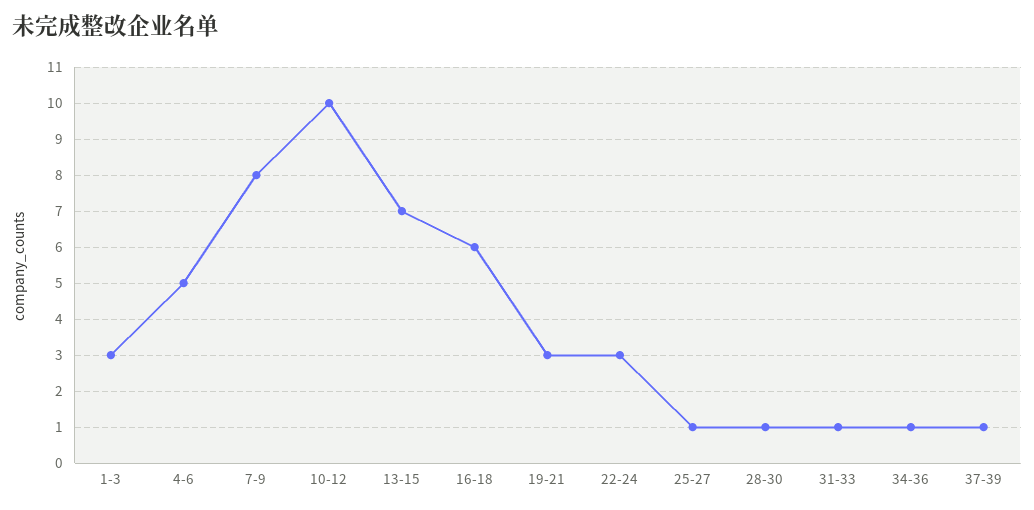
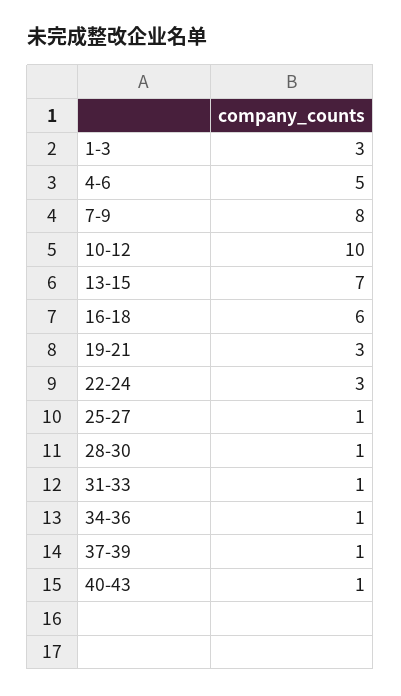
40-43: none -> 1

